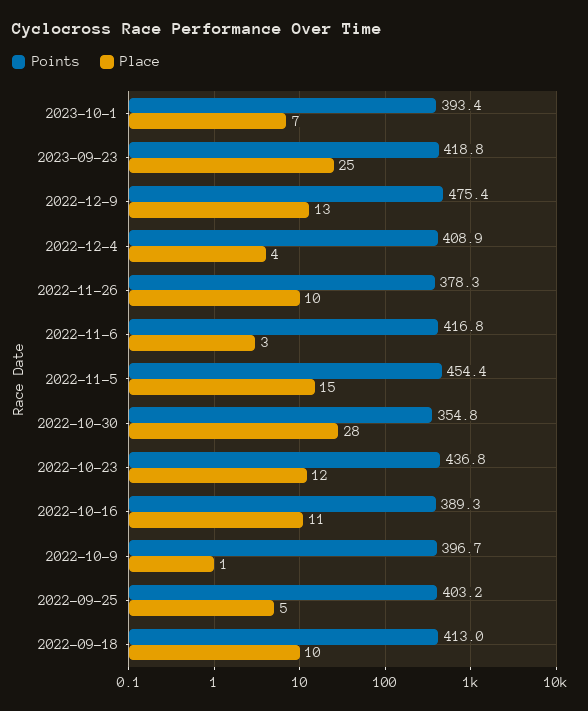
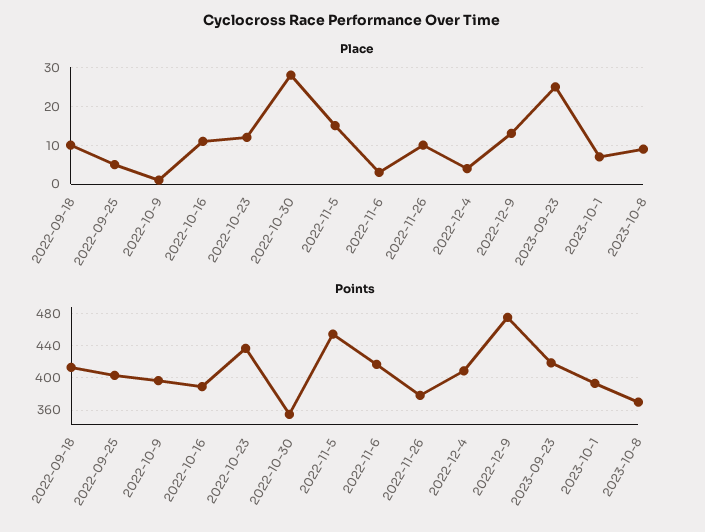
Place, 2023-10-8: none -> 10
Points, 2023-10-8: none -> 370

